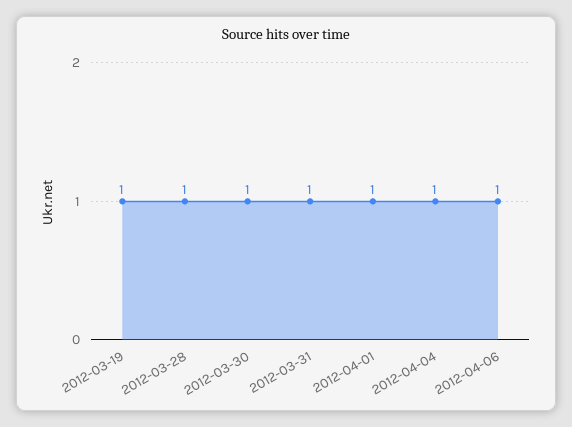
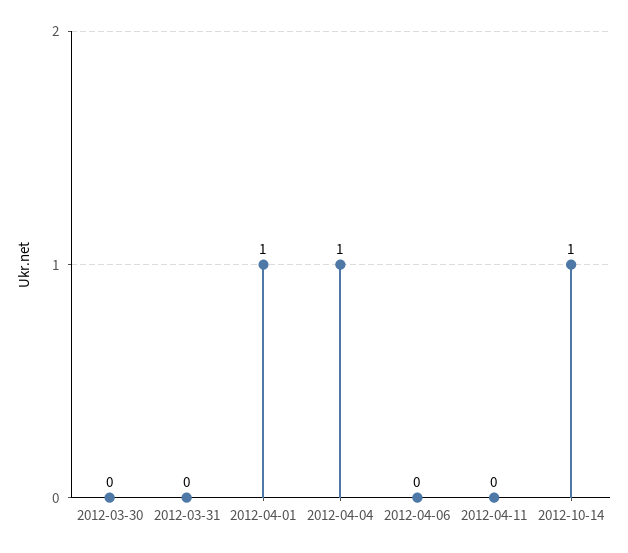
2012-03-19: 1 -> none
2012-03-28: 1 -> none
2012-03-30: 1 -> 0
2012-03-31: 1 -> 0
2012-04-06: 1 -> 0
2012-04-11: none -> 0
2012-10-14: none -> 1

